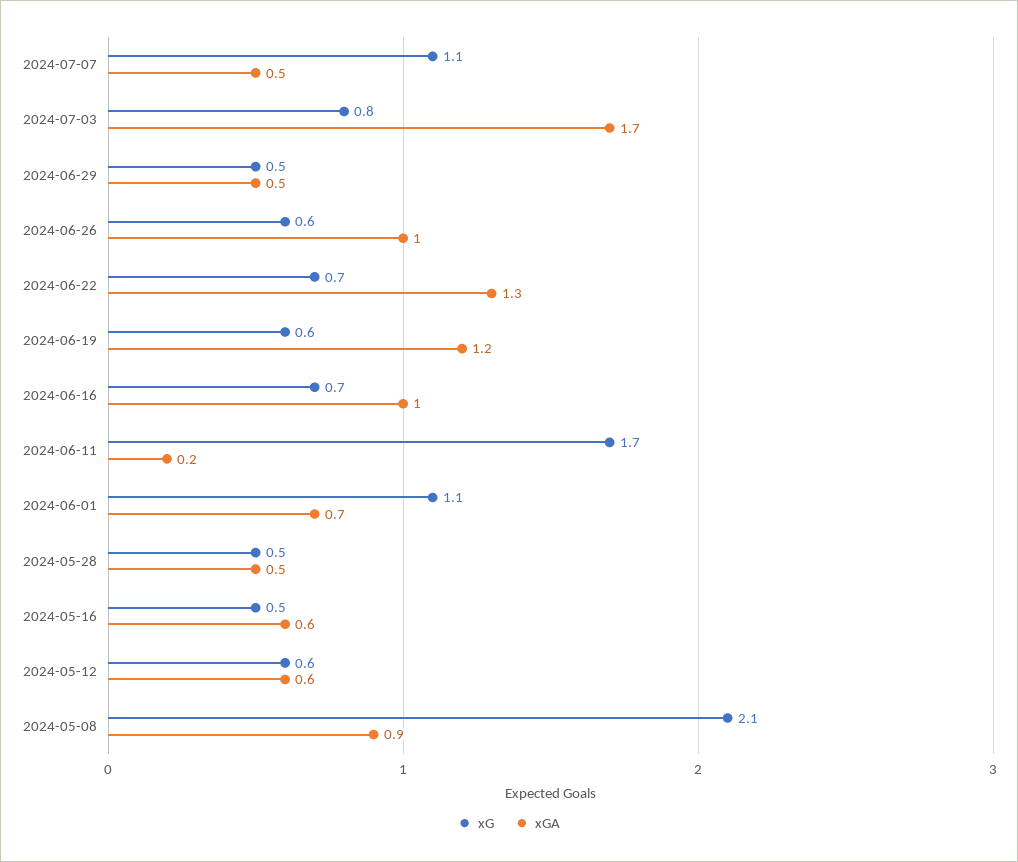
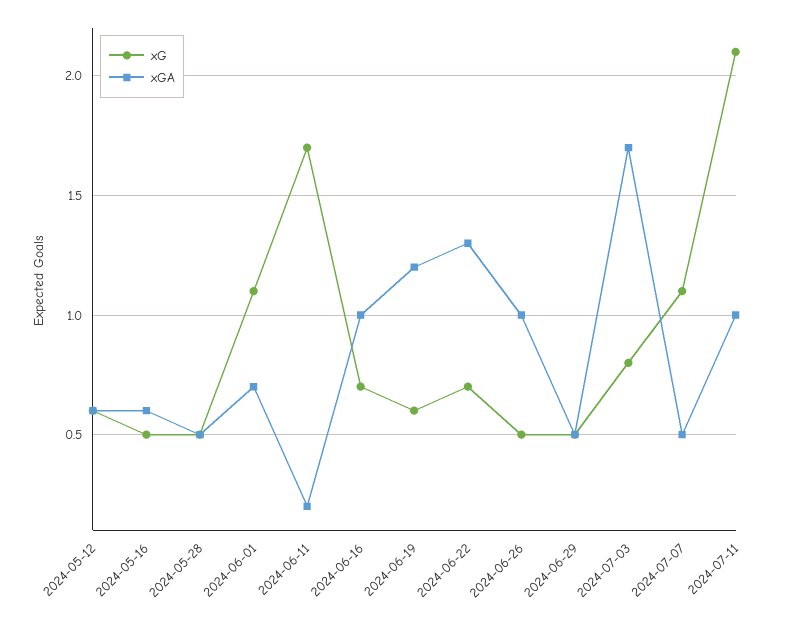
xG, 2024-06-26: 0.6 -> 0.5
xG, 2024-05-08: 2.1 -> none
xGA, 2024-05-08: 0.9 -> none
xG, 2024-07-11: none -> 2.1
xGA, 2024-07-11: none -> 1

